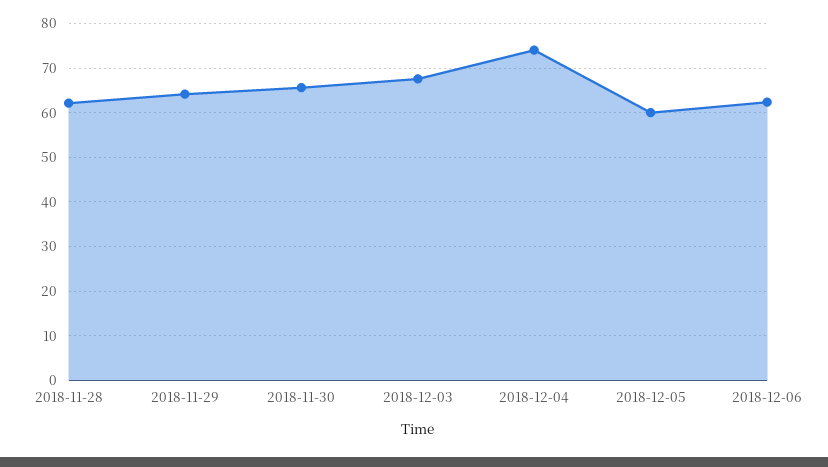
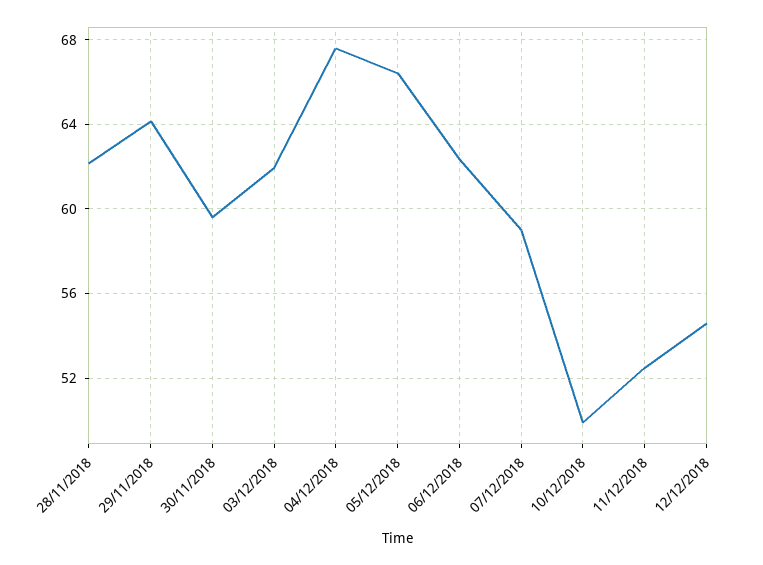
2018-11-30: 66 -> 59.5
2018-12-03: 68 -> 62
2018-12-04: 74 -> 67.5
2018-12-05: 60 -> 66.5
07/12/2018: none -> 59
10/12/2018: none -> 50
11/12/2018: none -> 52.5
12/12/2018: none -> 54.5

